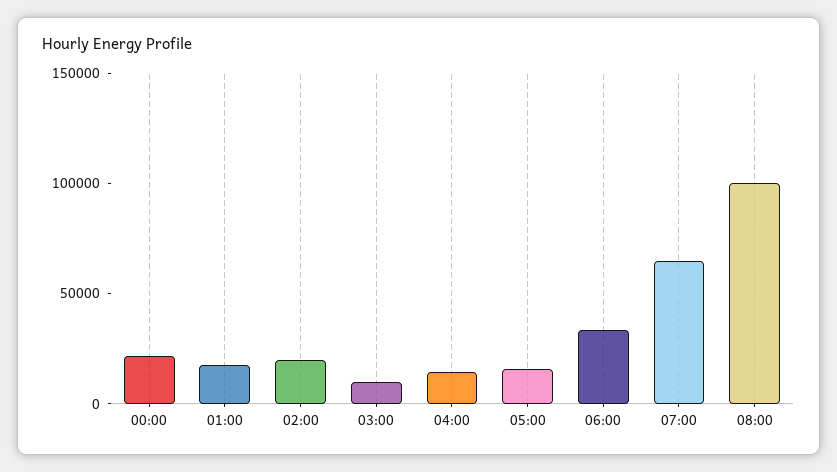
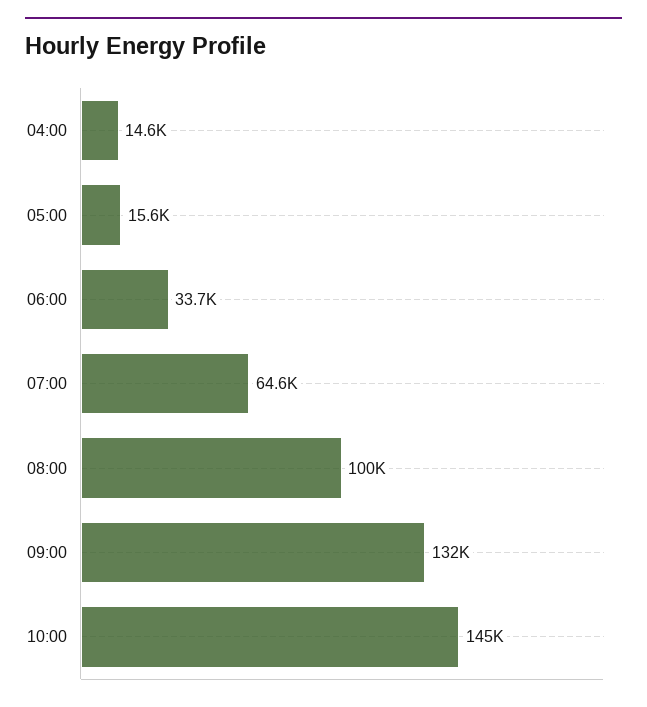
00:00: 20000 -> none
01:00: 20000 -> none
02:00: 20000 -> none
03:00: 10000 -> none
09:00: none -> 132000
10:00: none -> 145000

